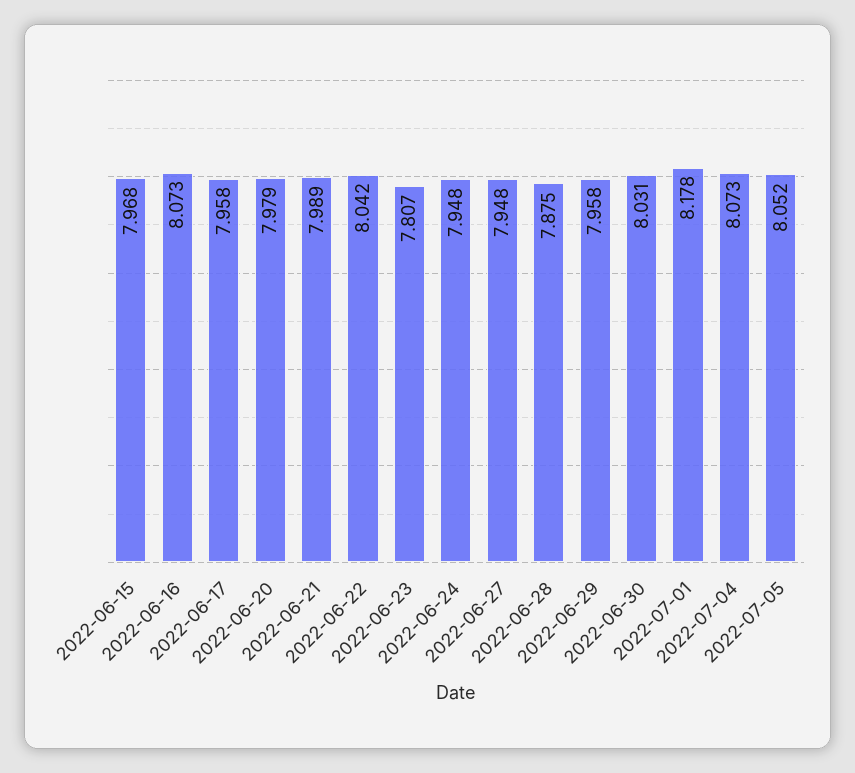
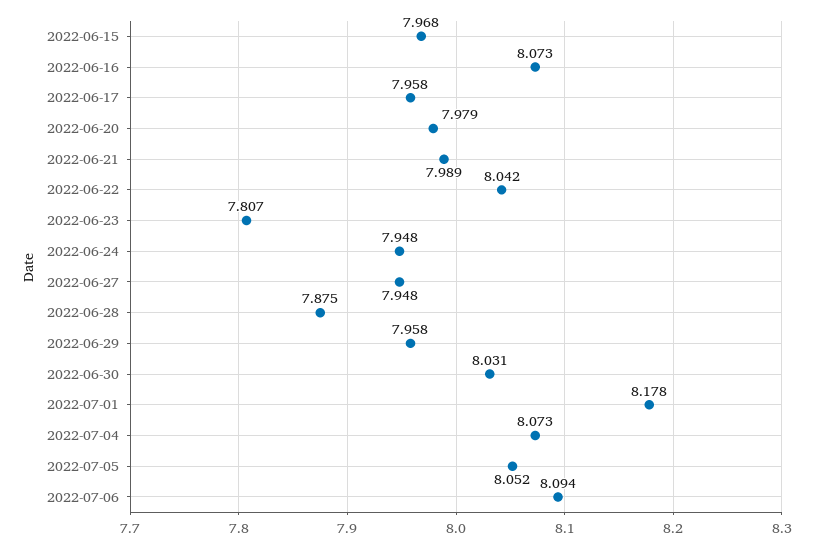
2022-07-06: none -> 8.094

